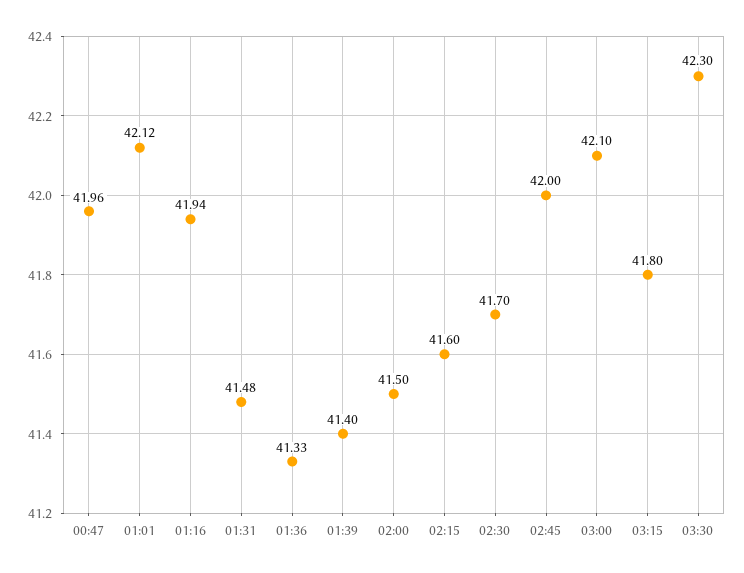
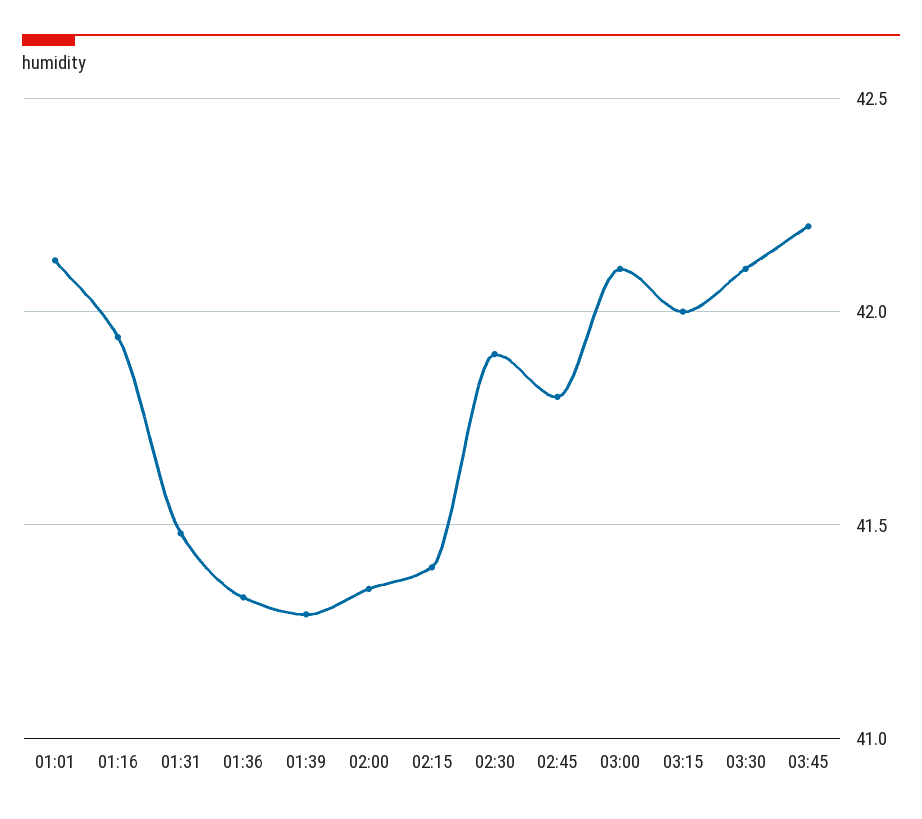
00:47: 41.96 -> none
01:39: 41.4 -> 41.3
02:00: 41.5 -> 41.35
02:15: 41.6 -> 41.4
02:30: 41.7 -> 41.9
02:45: 42 -> 41.8
03:15: 41.8 -> 42
03:30: 42.3 -> 42.1
03:45: none -> 42.2

